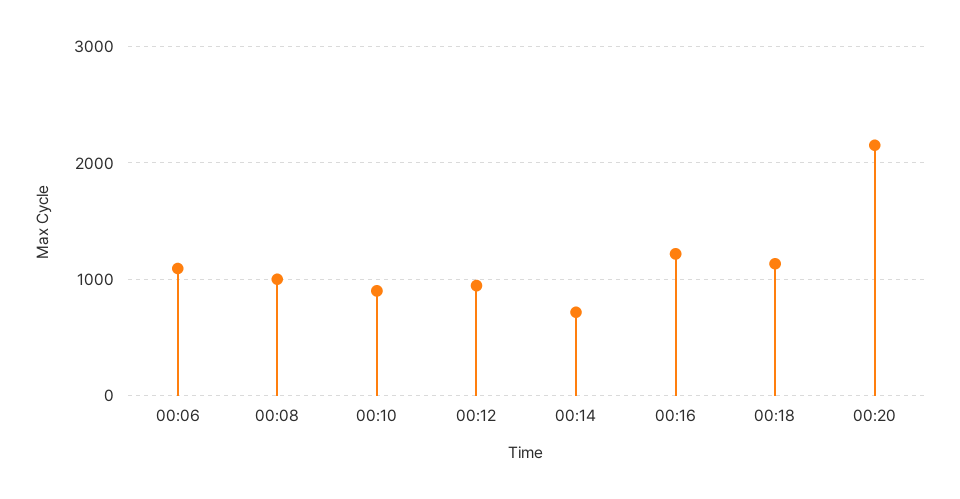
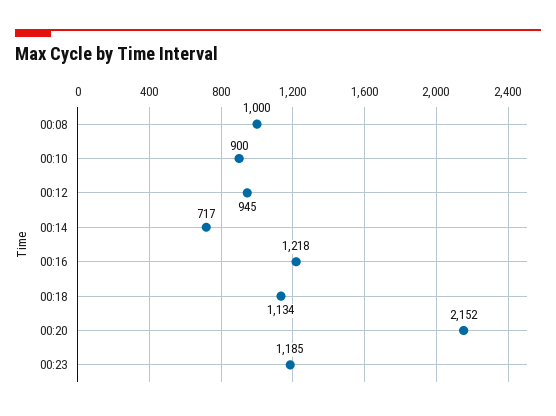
00:06: 1100 -> none
00:23: none -> 1185

